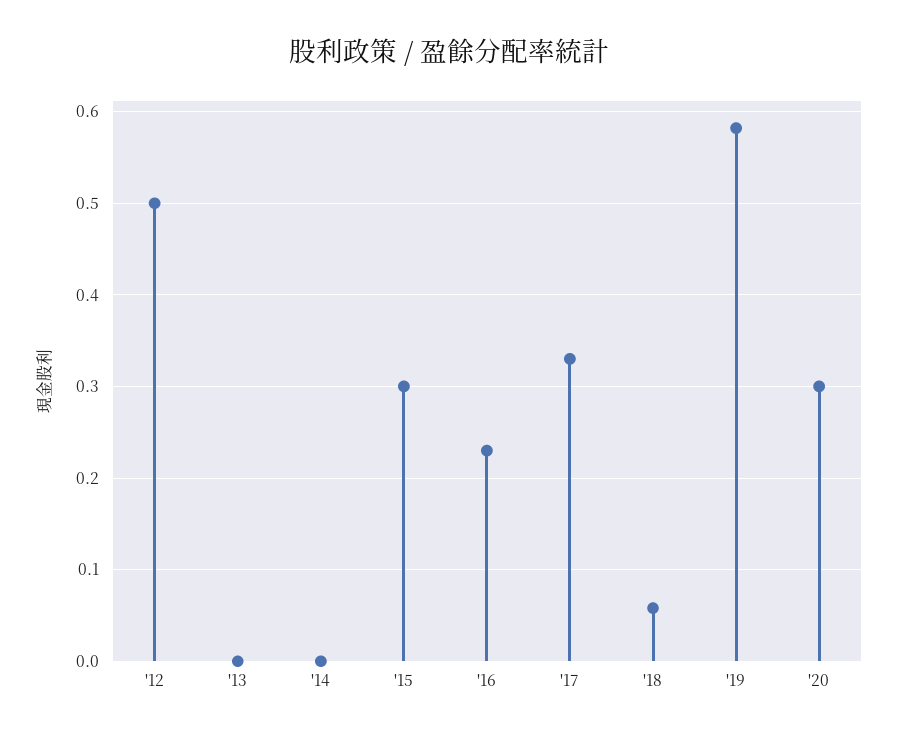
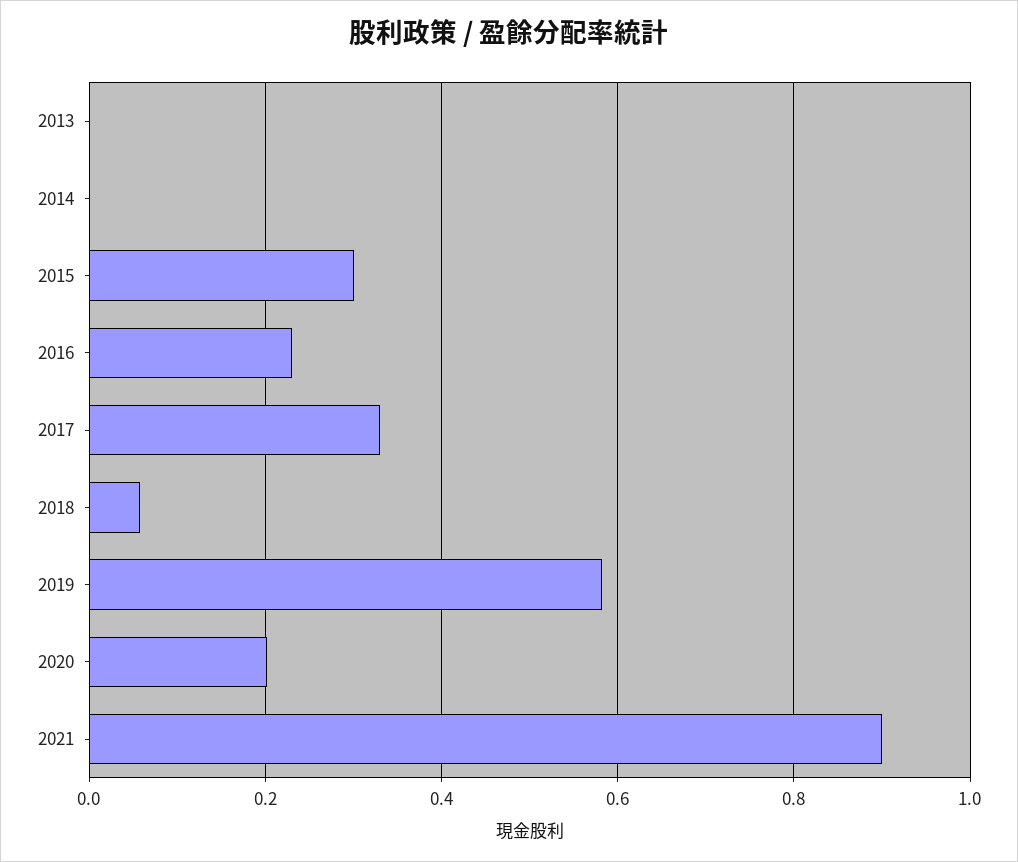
'12: 0.5 -> none
'20: 0.3 -> 0.2
2021: none -> 0.9

